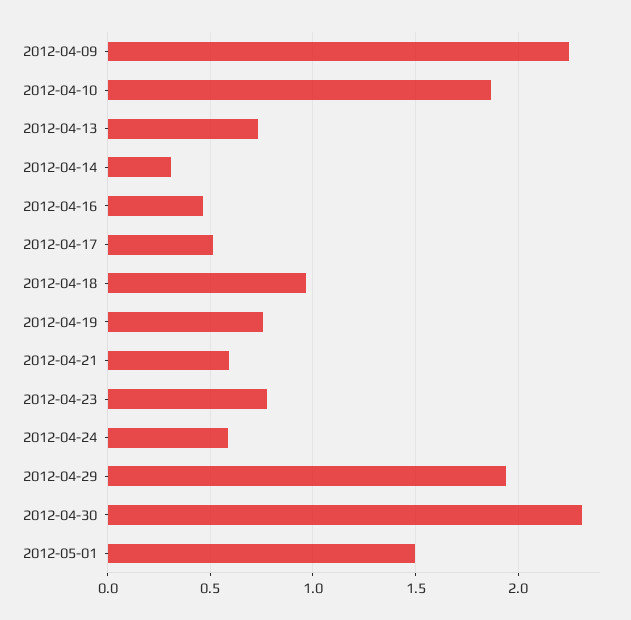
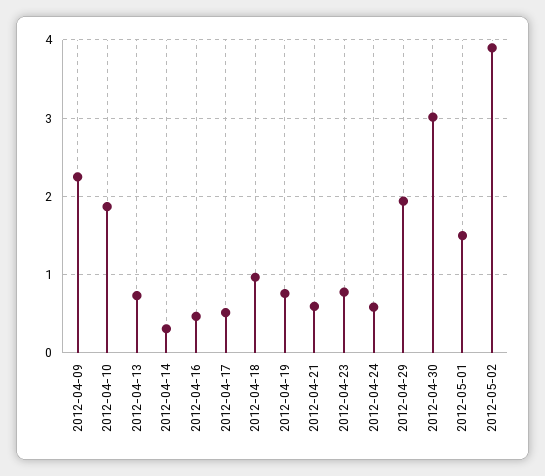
2012-04-30: 2.3 -> 3
2012-05-02: none -> 3.9

